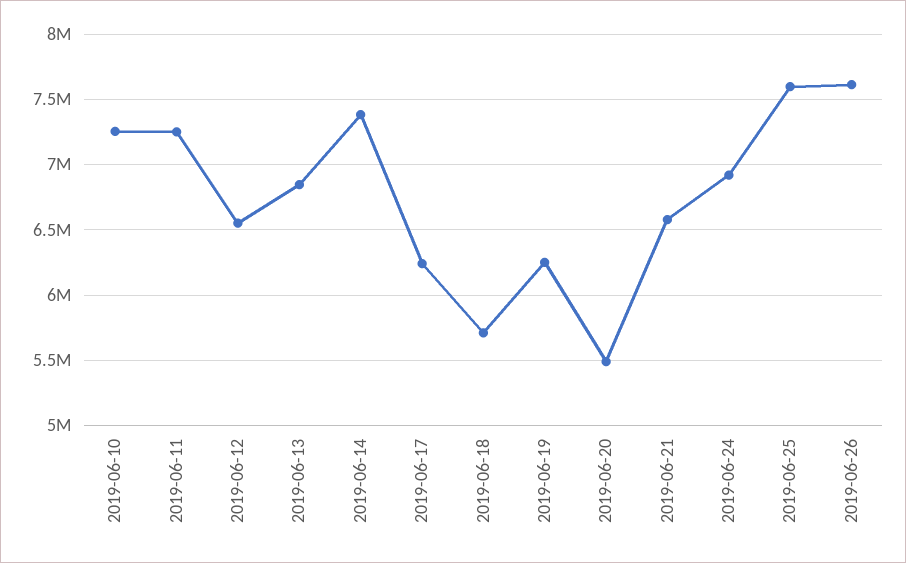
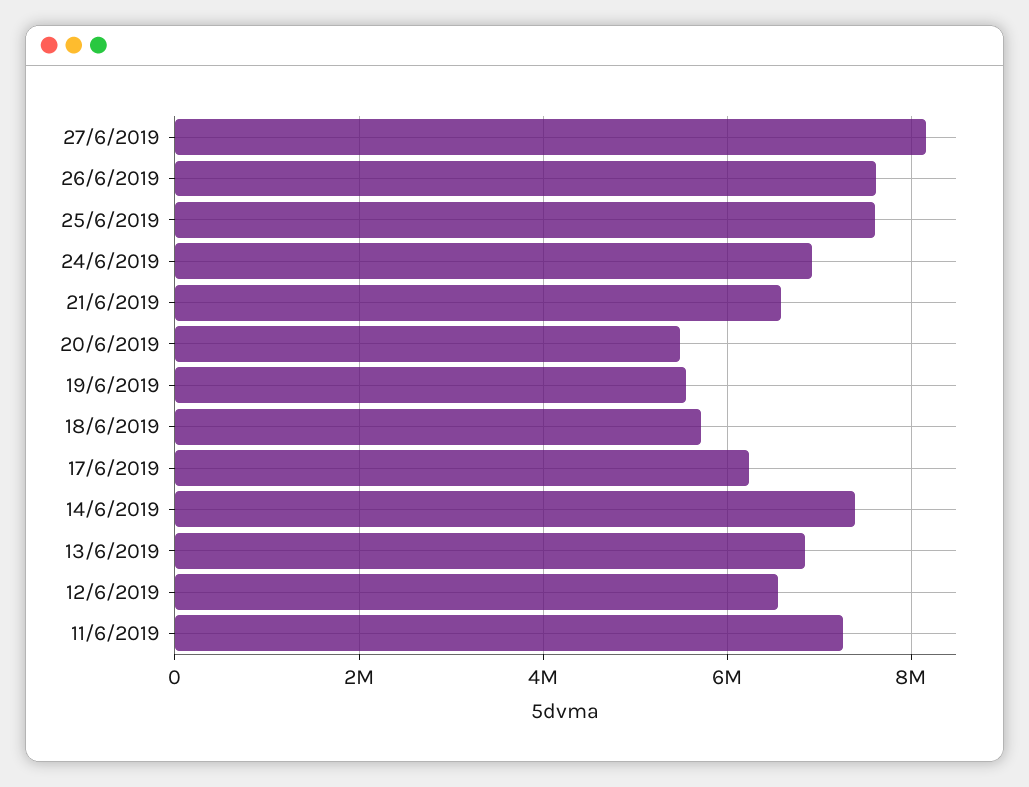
2019-06-10: 7250000 -> none
2019-06-19: 6250000 -> 5600000
27/6/2019: none -> 8200000

